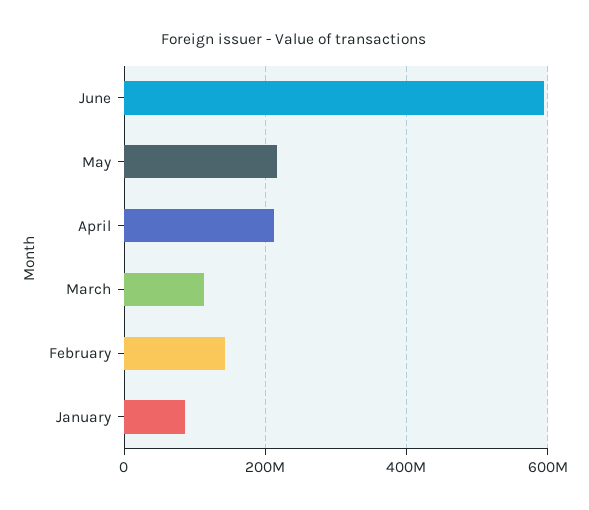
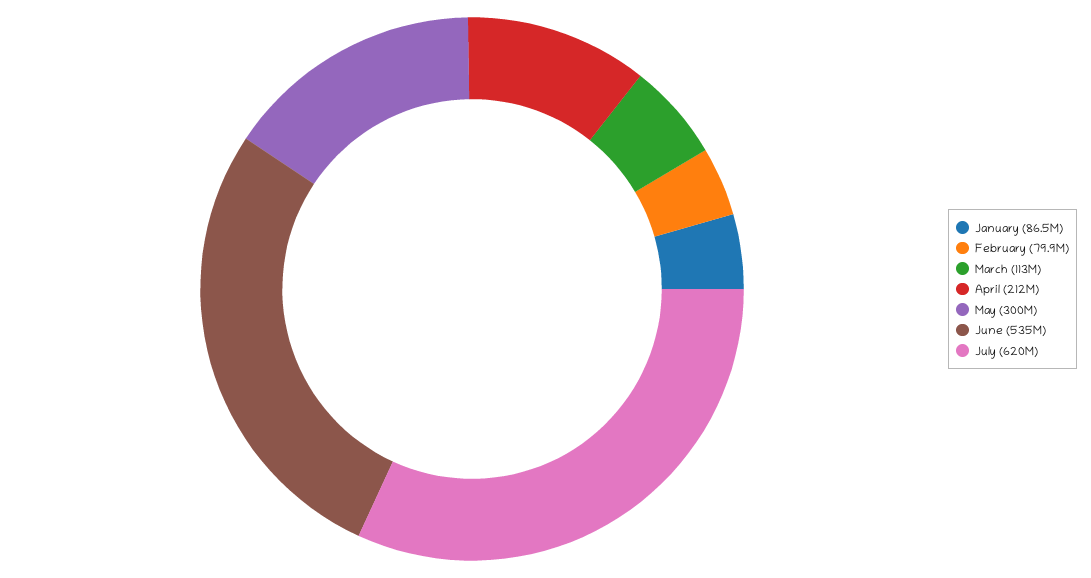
June: 600000000 -> 535000000
May: 220000000 -> 300000000
February: 140000000 -> 79900000
July: none -> 620000000

